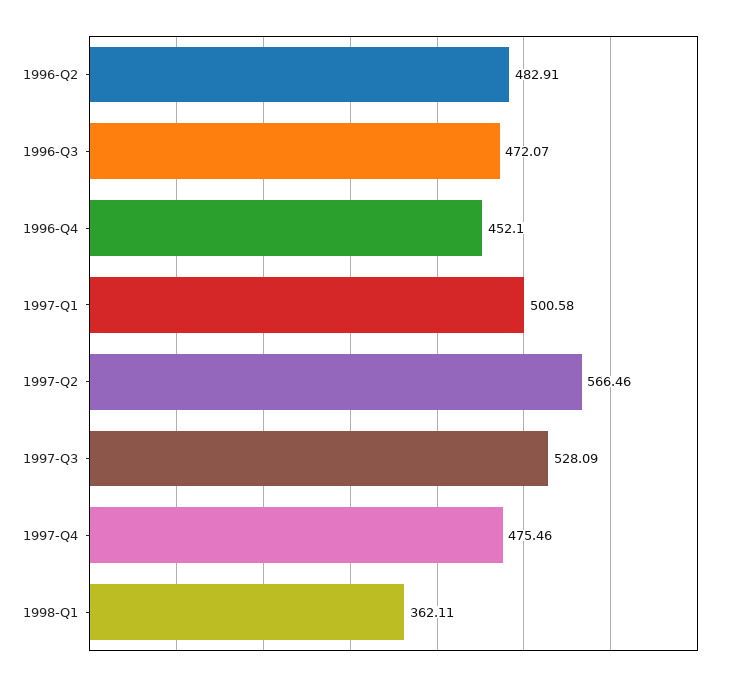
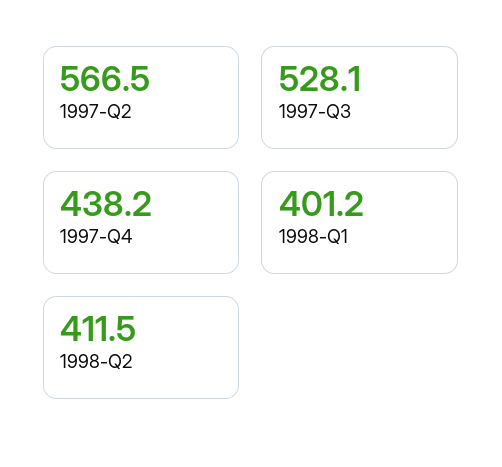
1996-Q2: 482.91 -> none
1996-Q3: 472.07 -> none
1996-Q4: 452.1 -> none
1997-Q1: 500.58 -> none
1997-Q4: 475.46 -> 438.2
1998-Q1: 362.11 -> 401.2
1998-Q2: none -> 411.5

